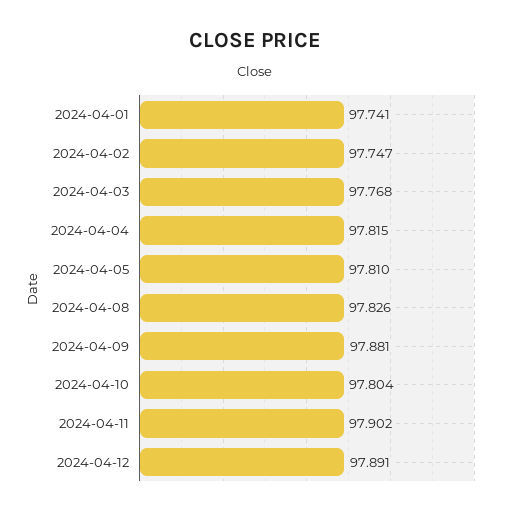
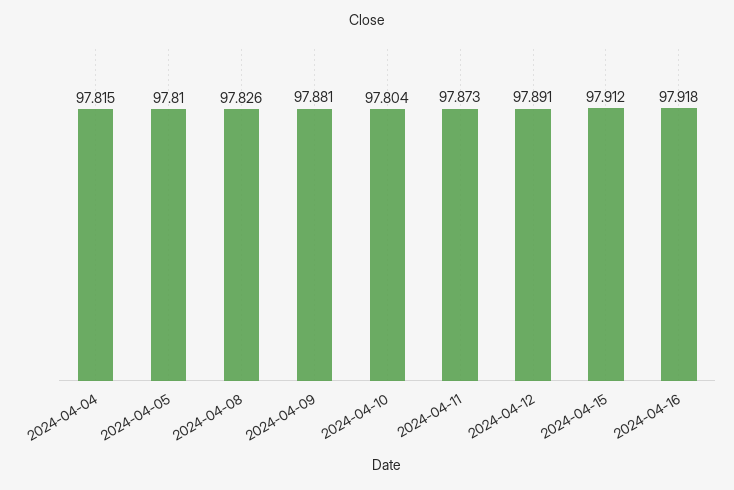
2024-04-01: 97.741 -> none
2024-04-02: 97.747 -> none
2024-04-03: 97.768 -> none
2024-04-11: 97.902 -> 97.873
2024-04-15: none -> 97.912
2024-04-16: none -> 97.918

